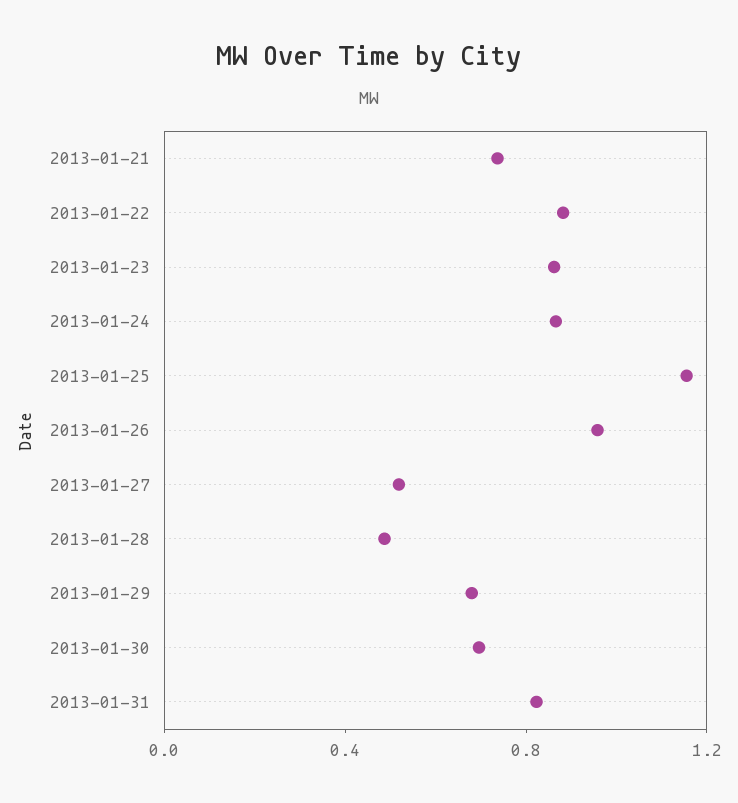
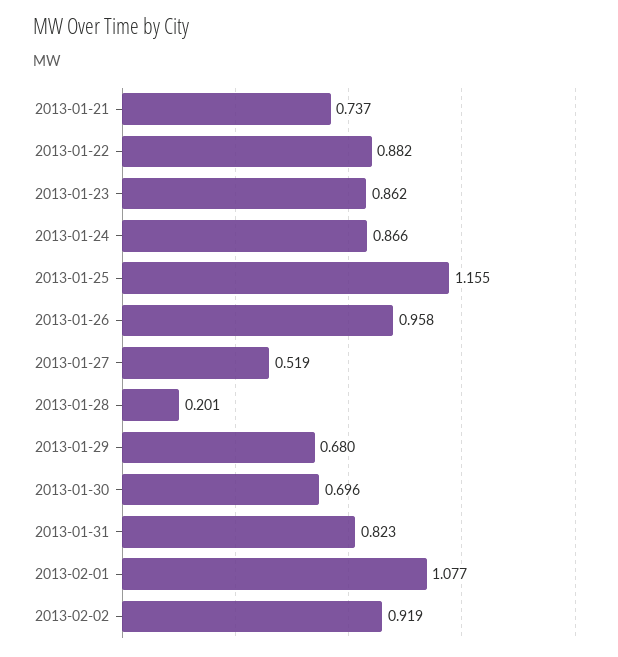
2013-01-28: 0.5 -> 0.201
2013-02-01: none -> 1.077
2013-02-02: none -> 0.919

